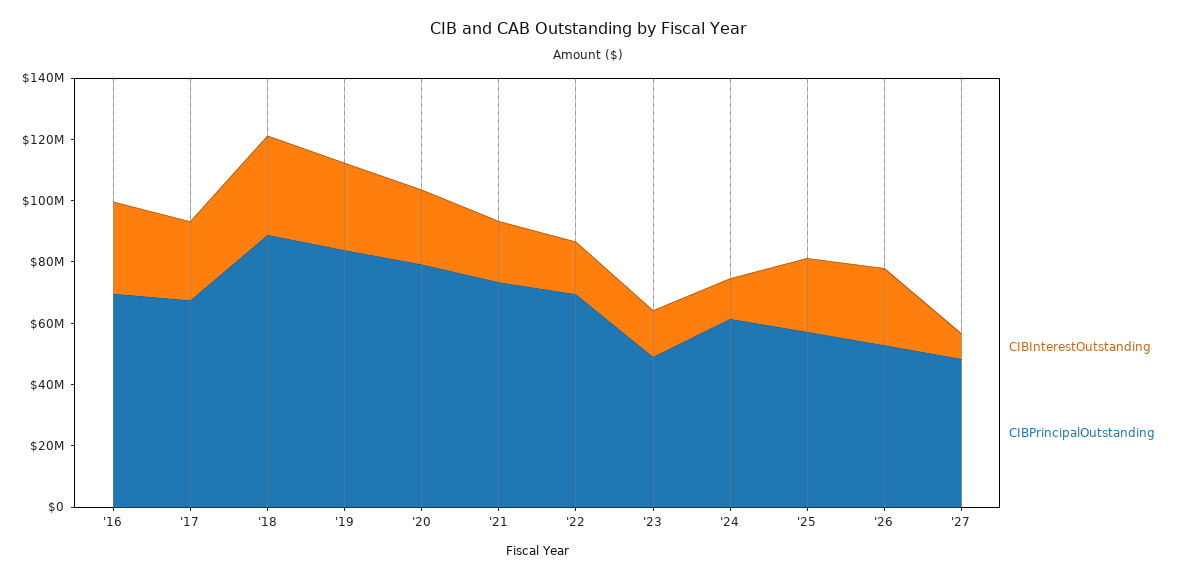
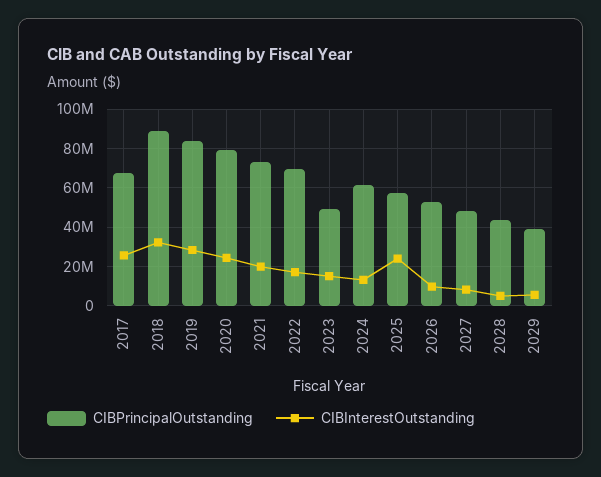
CIBInterestOutstanding, '16: 30000000 -> none
CIBPrincipalOutstanding, '16: 70000000 -> none
CIBInterestOutstanding, '26: 25000000 -> 10000000
CIBPrincipalOutstanding, 2028: none -> 45000000
CIBInterestOutstanding, 2028: none -> 5000000
CIBPrincipalOutstanding, 2029: none -> 40000000
CIBInterestOutstanding, 2029: none -> 5000000

